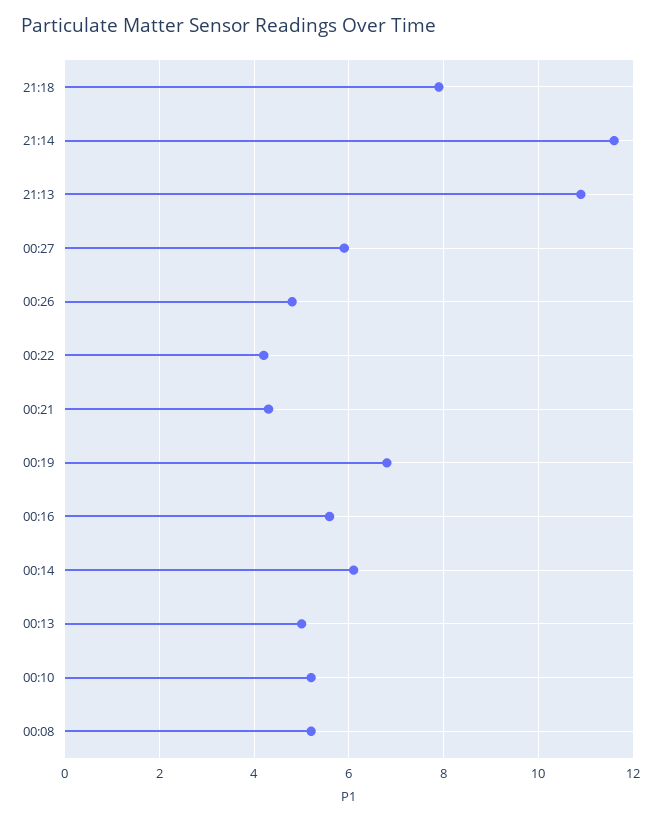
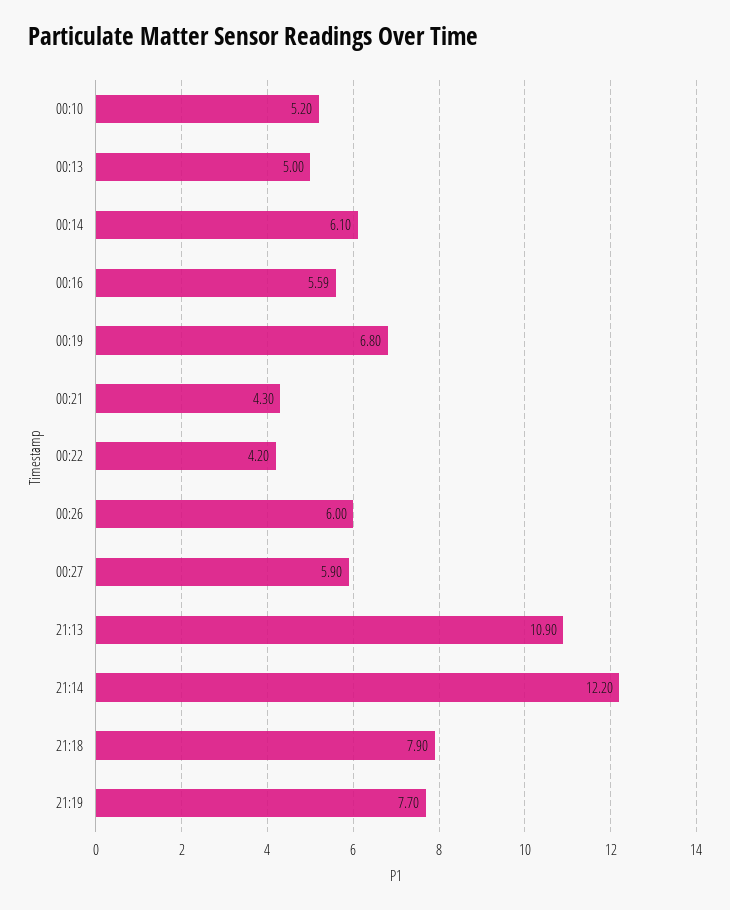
21:14: 11.6 -> 12.2
00:26: 4.8 -> 6
00:08: 5.2 -> none
21:19: none -> 7.7

